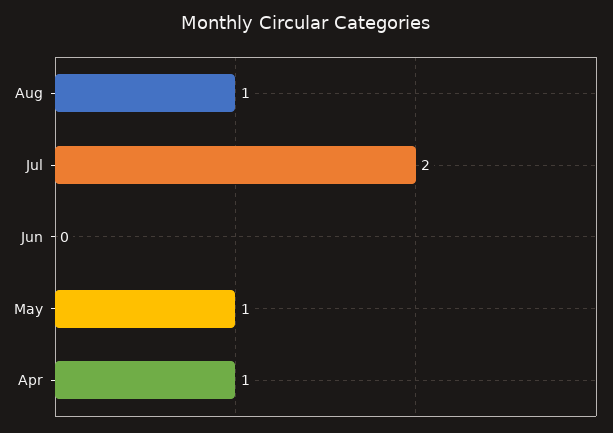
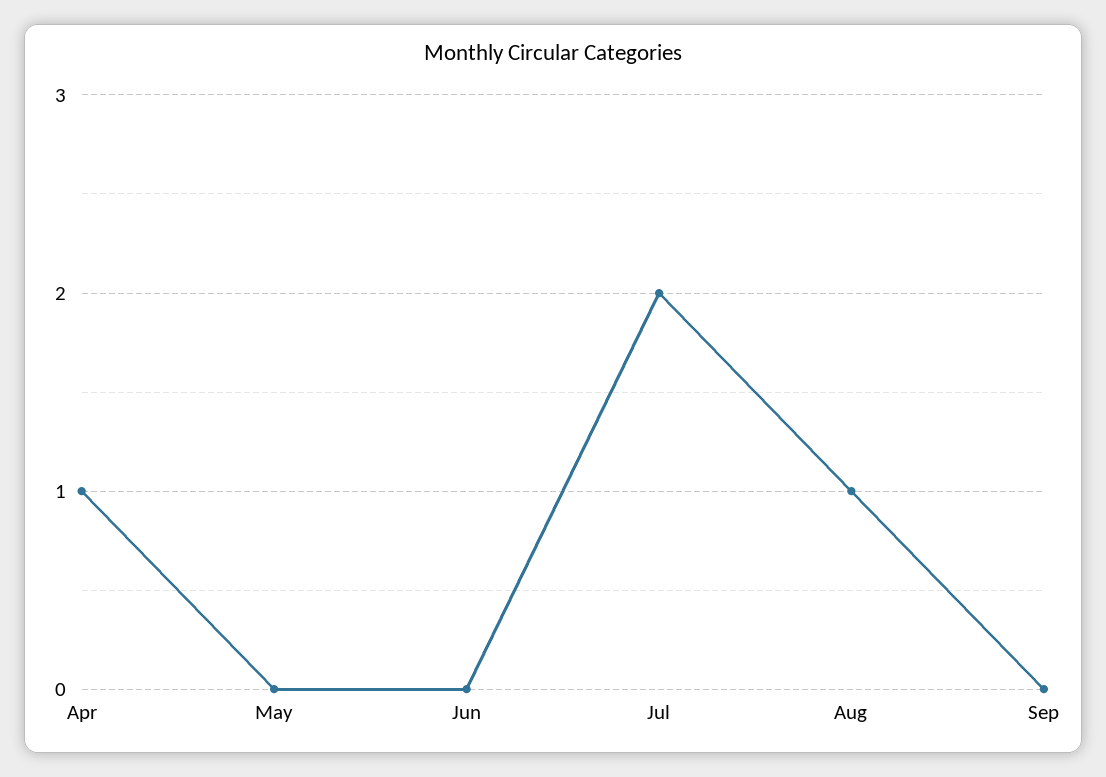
May: 1 -> 0
Sep: none -> 0

